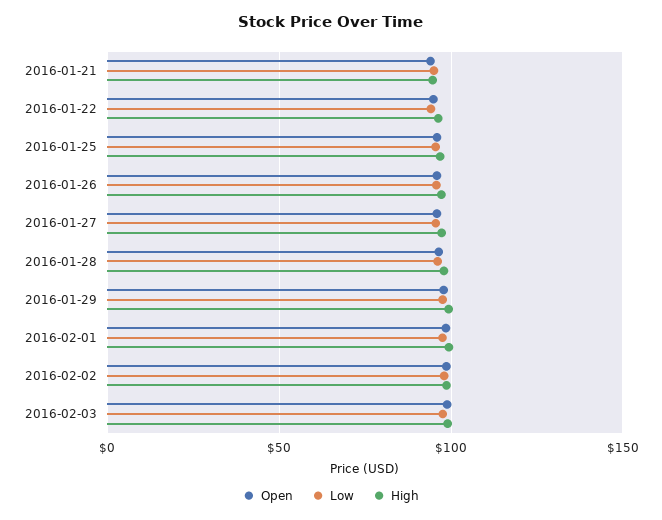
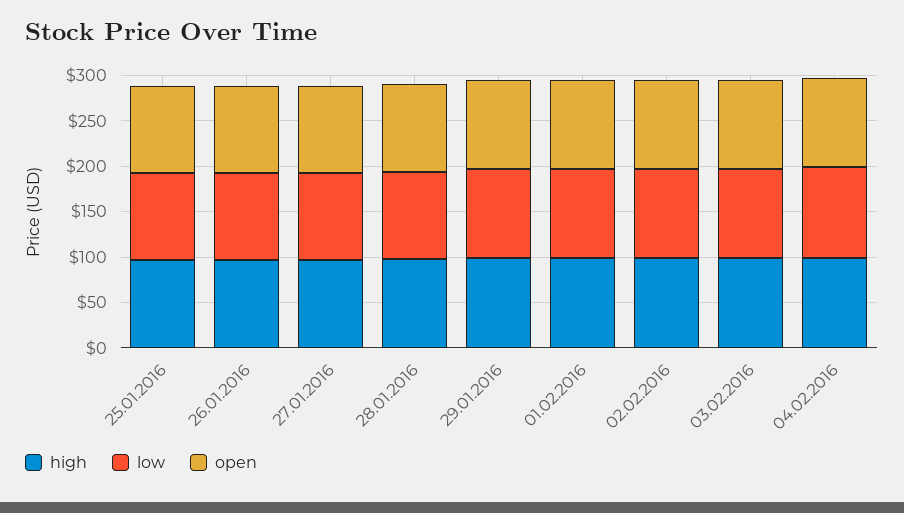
Open, 2016-01-21: 95 -> none
Low, 2016-01-21: 95 -> none
High, 2016-01-21: 95 -> none
Open, 2016-01-22: 95 -> none
Low, 2016-01-22: 95 -> none
High, 2016-01-22: 95 -> none
High, 04.02.2016: none -> 100
Low, 04.02.2016: none -> 100
Open, 04.02.2016: none -> 100

